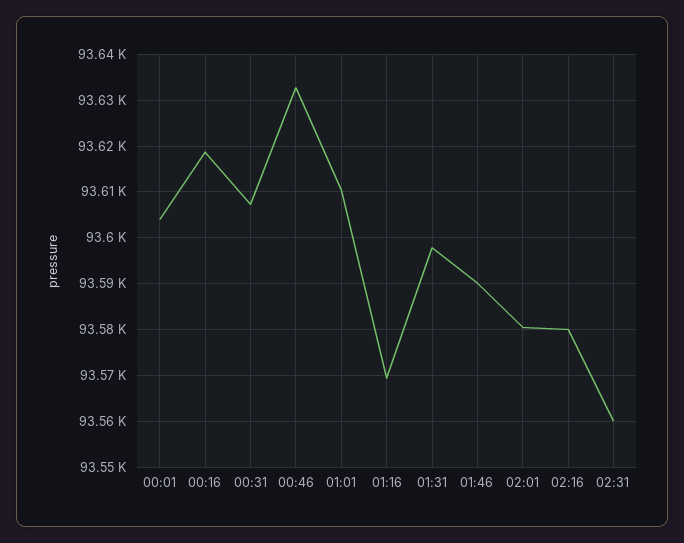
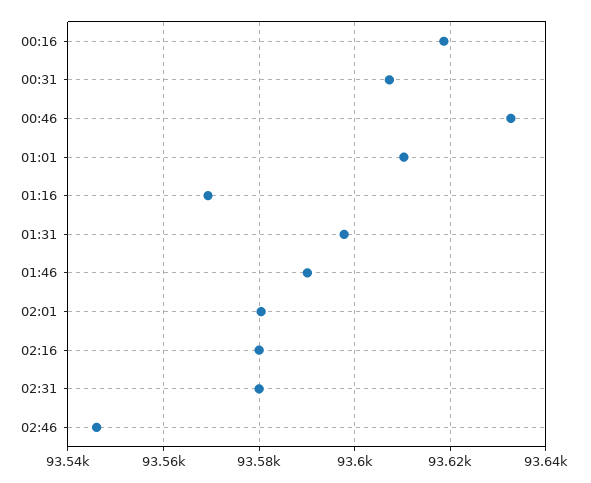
00:01: 93604 -> none
02:31: 93560 -> 93580
02:46: none -> 93546

